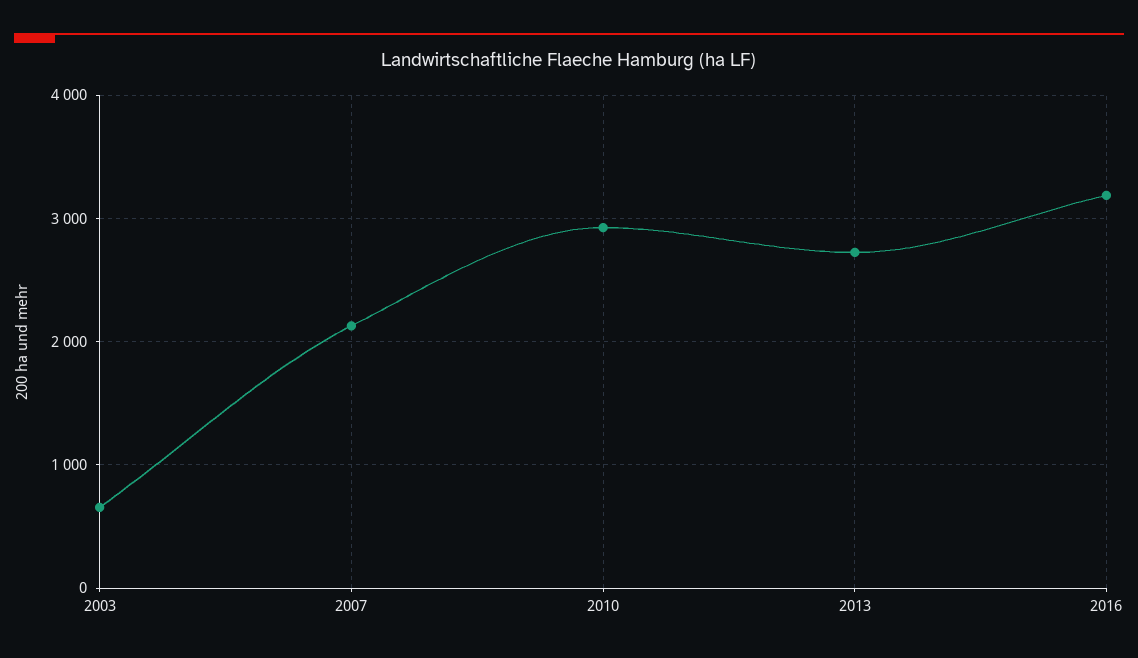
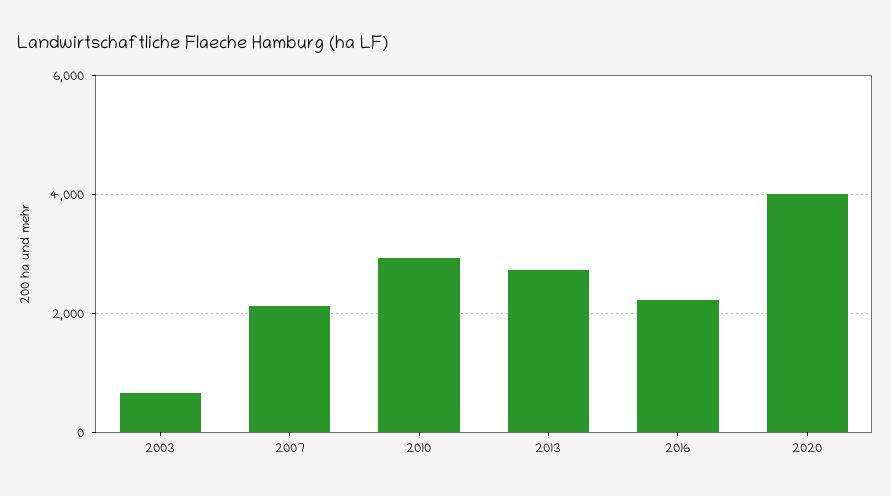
2016: 3200 -> 2200
2020: none -> 4000

